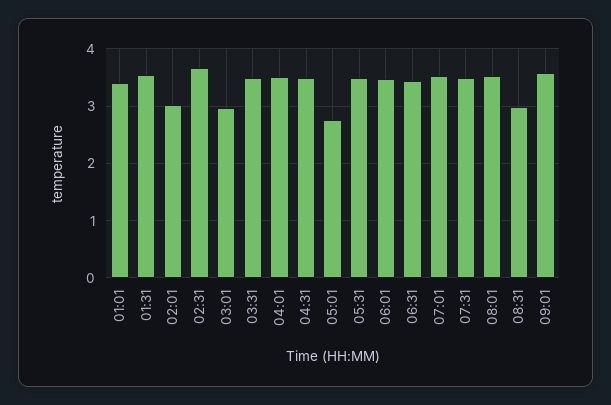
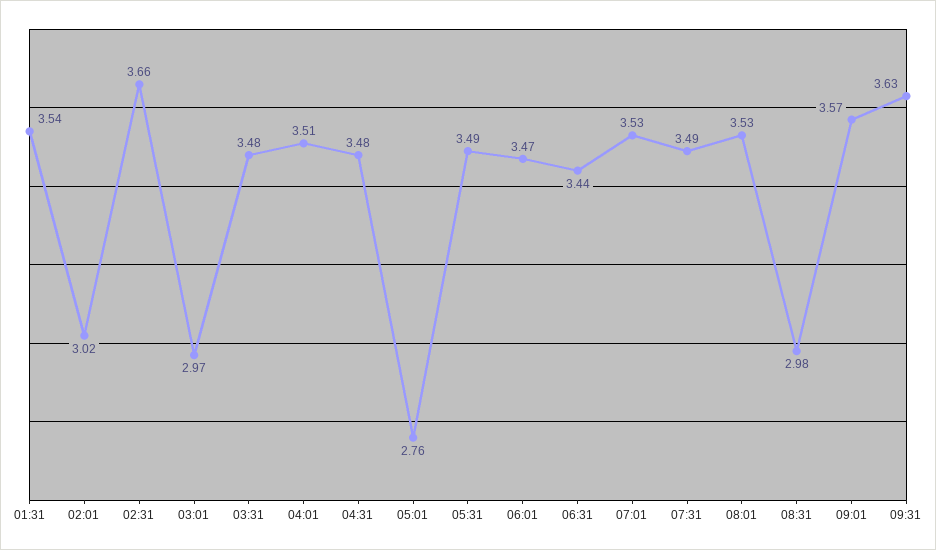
01:01: 3.4 -> none
09:31: none -> 3.63

